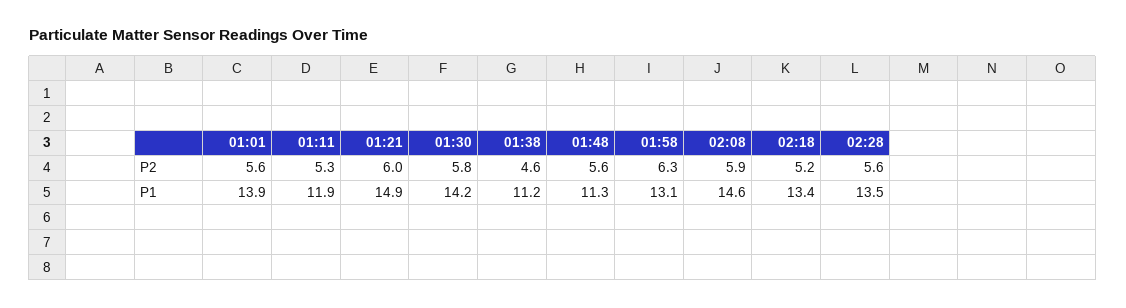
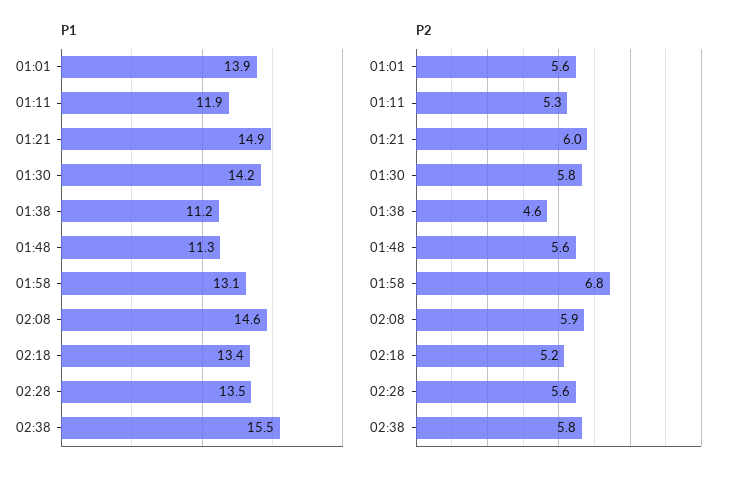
P2, 01:58: 6.3 -> 6.8
P1, 02:38: none -> 15.5
P2, 02:38: none -> 5.8

